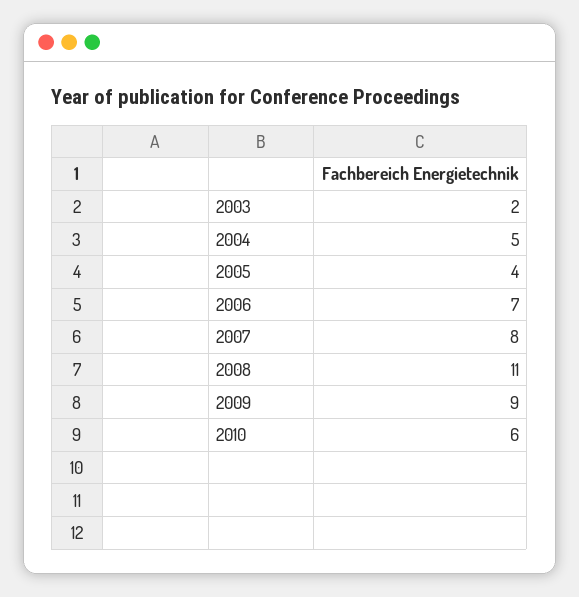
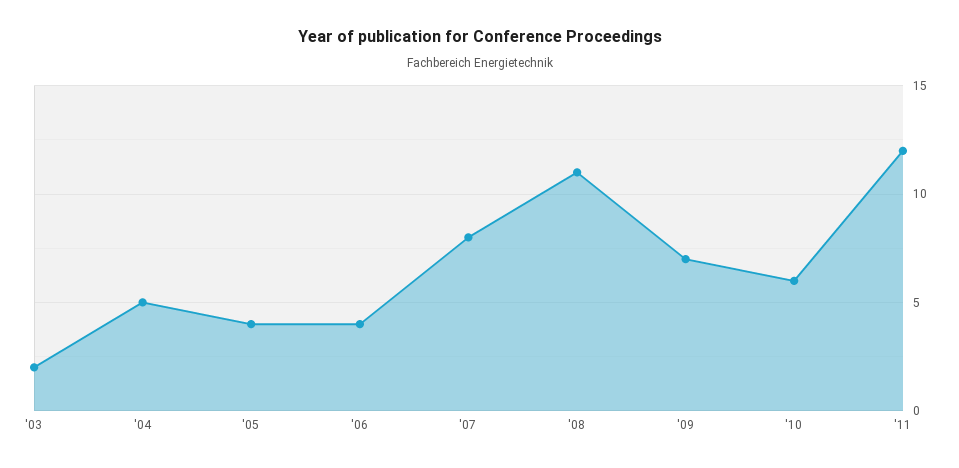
2006: 7 -> 4
2009: 9 -> 7
'11: none -> 12

